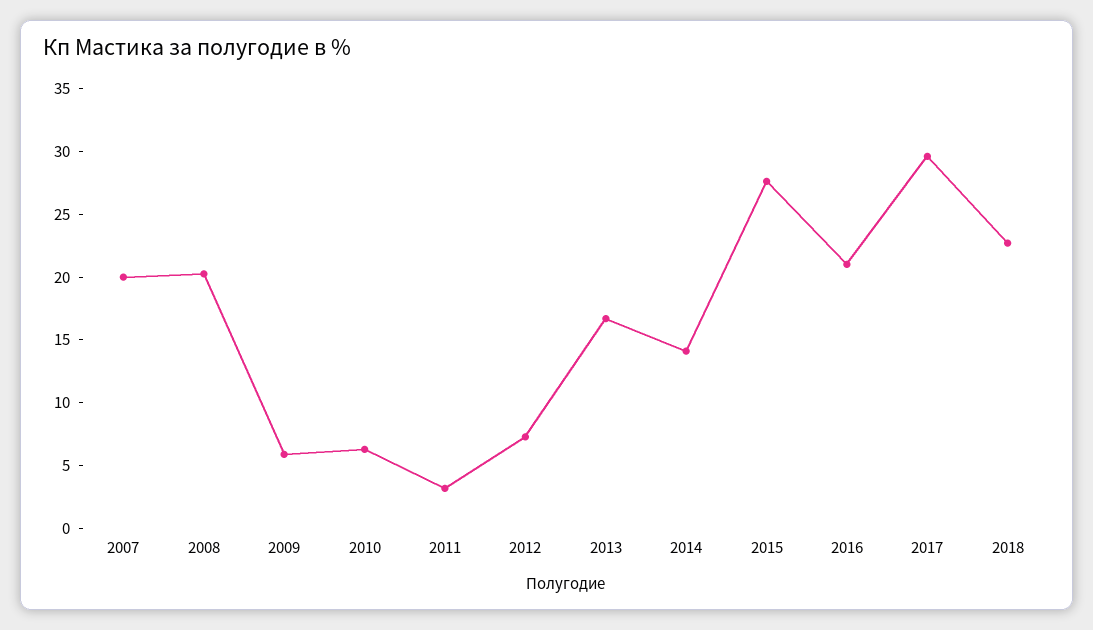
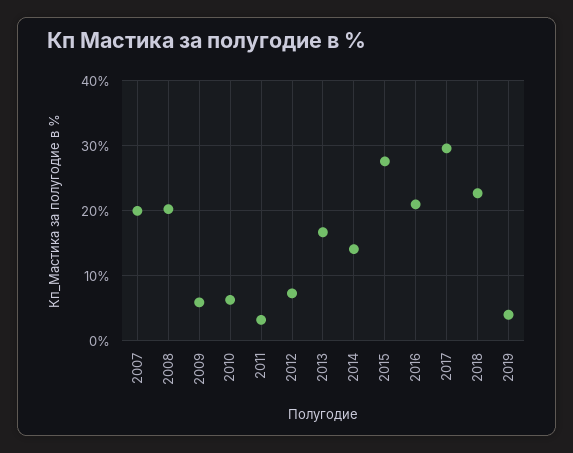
2019: none -> 4

